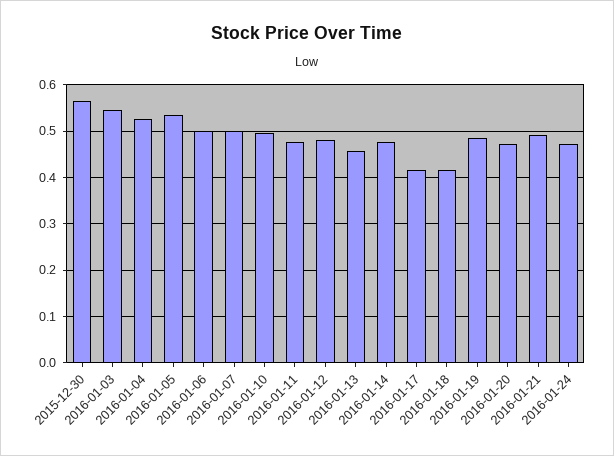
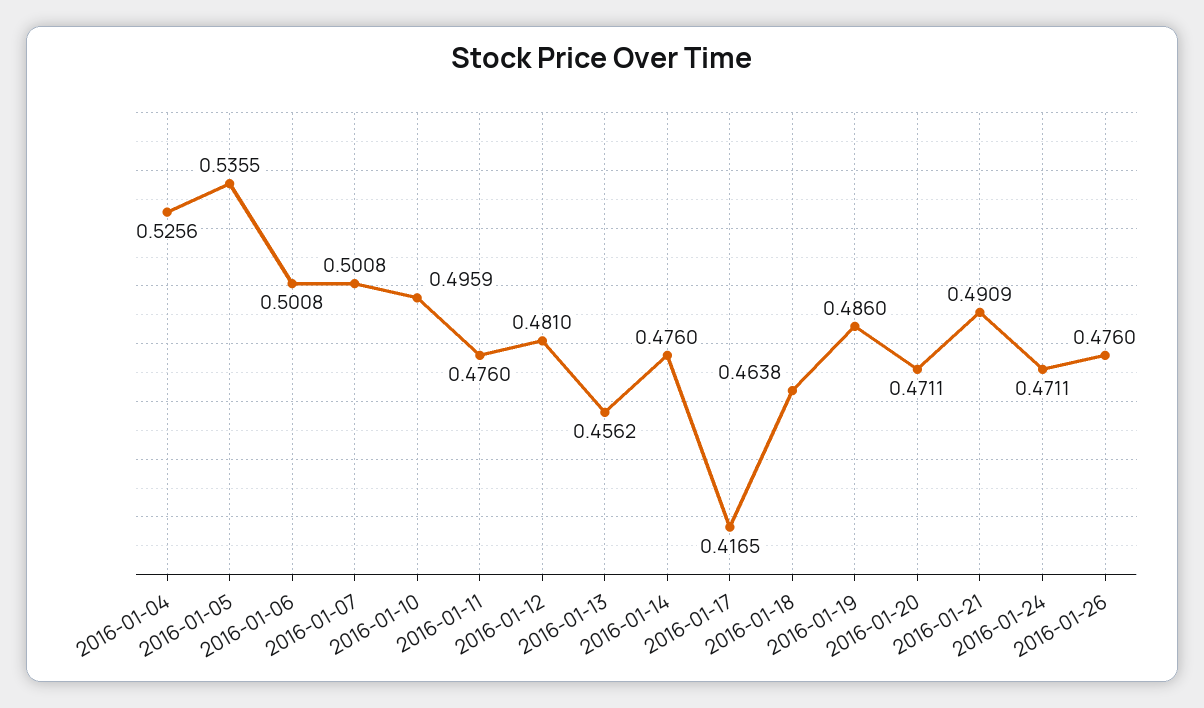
2015-12-30: 0.56 -> none
2016-01-03: 0.54 -> none
2016-01-18: 0.42 -> 0.4638
2016-01-26: none -> 0.476

